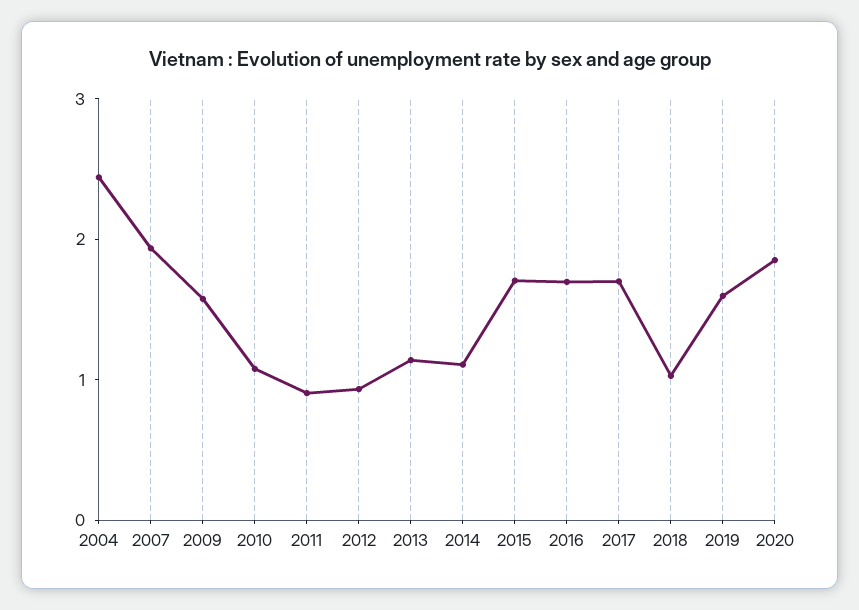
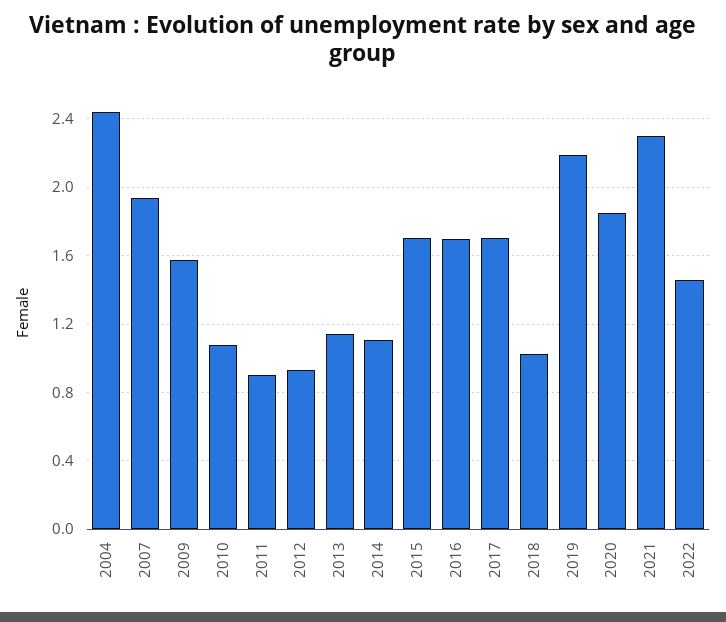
2019: 1.6 -> 2.2
2021: none -> 2.3
2022: none -> 1.45

